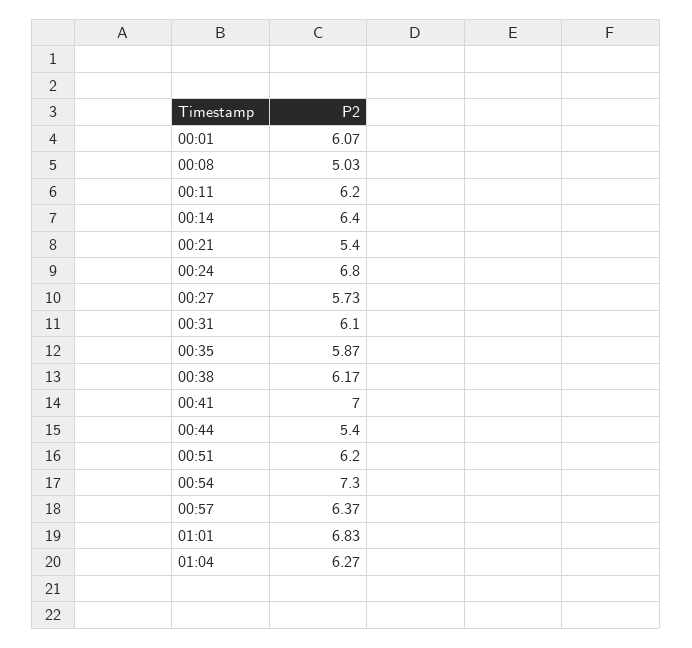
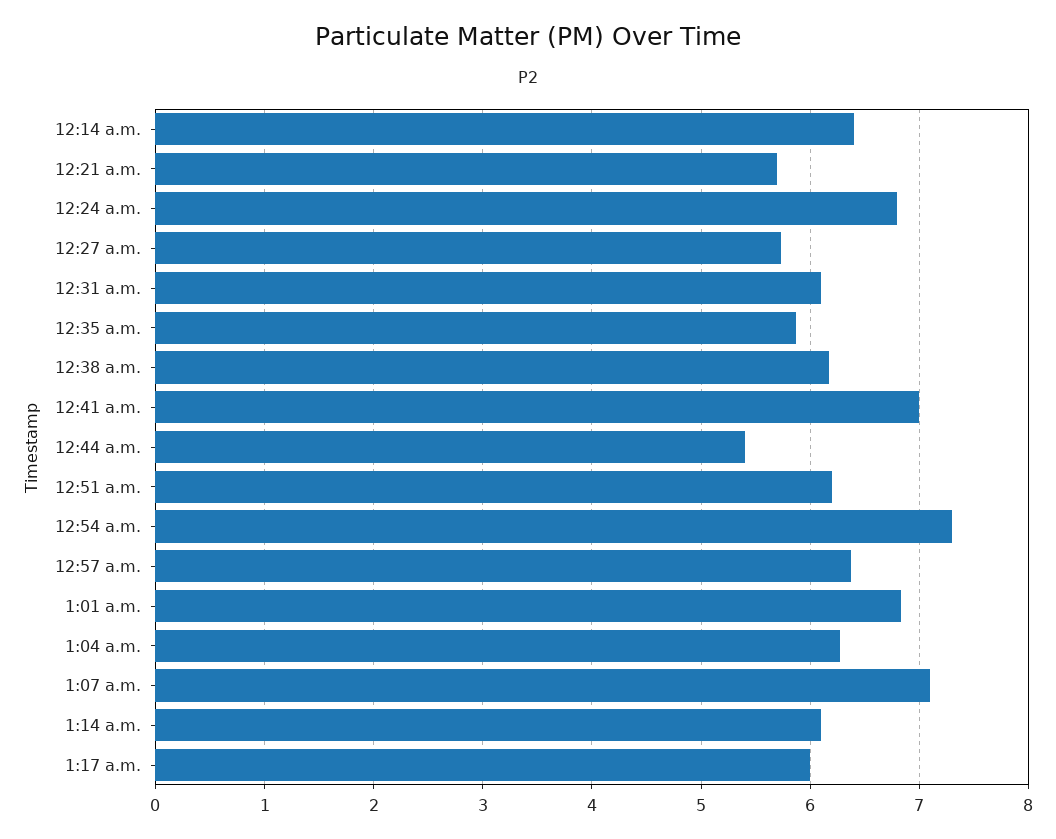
00:01: 6.07 -> none
00:08: 5.03 -> none
00:11: 6.2 -> none
00:21: 5.4 -> 5.7
1:07 a.m.: none -> 7.1
1:14 a.m.: none -> 6.1
1:17 a.m.: none -> 6

